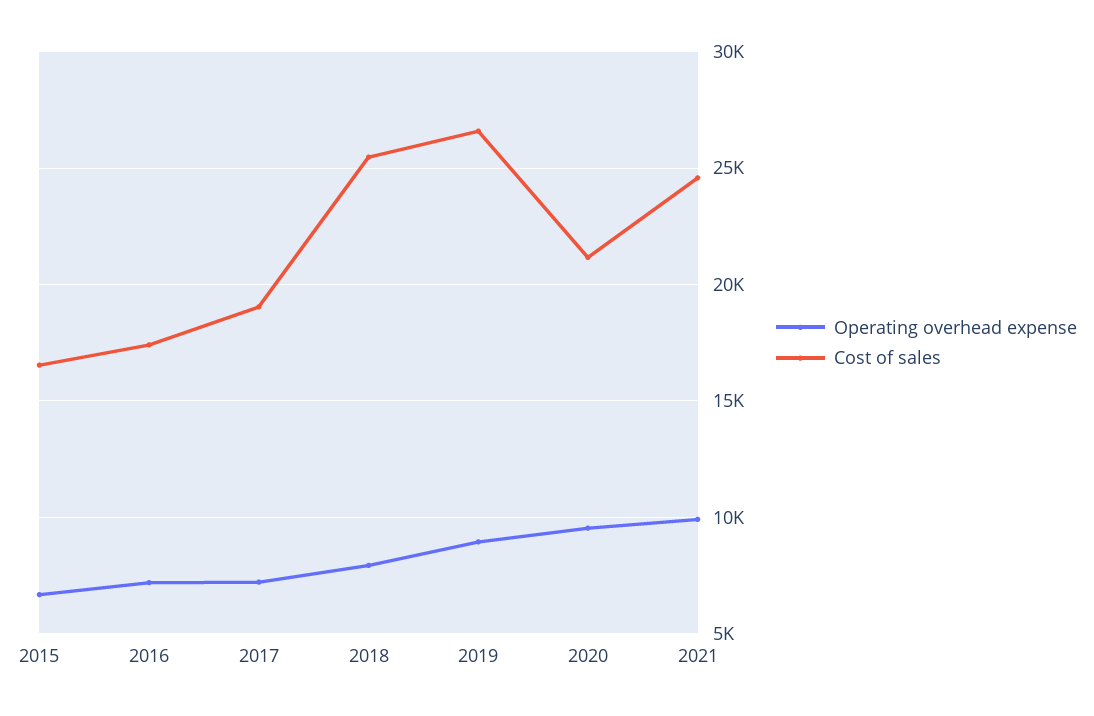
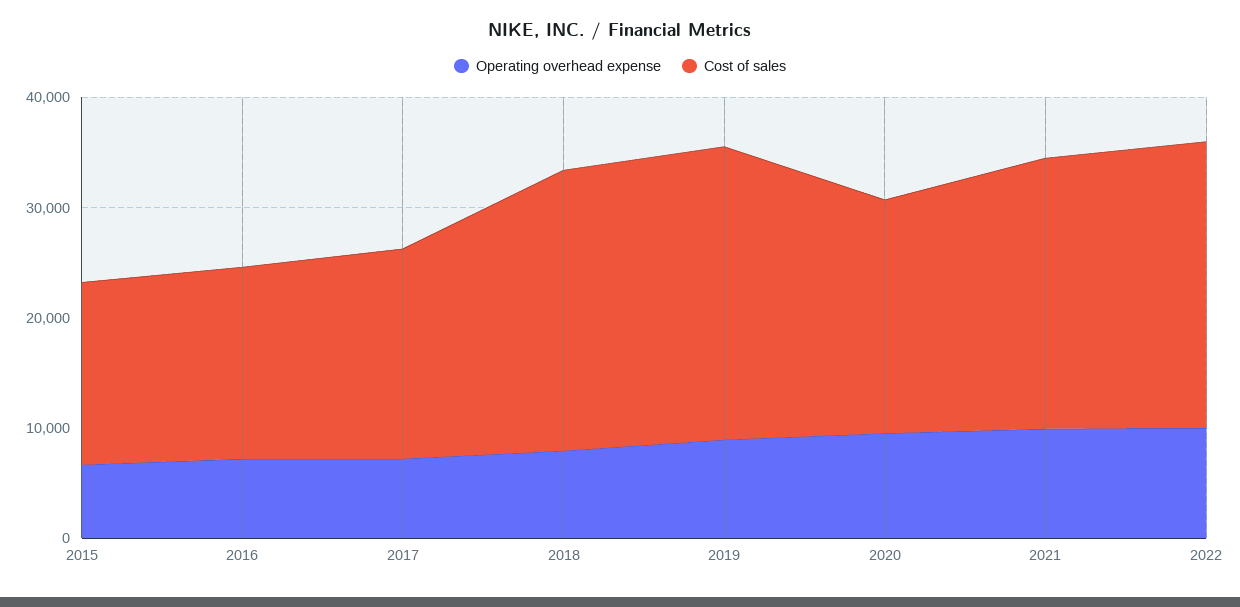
Operating overhead expense, 2022: none -> 10000
Cost of sales, 2022: none -> 26000

